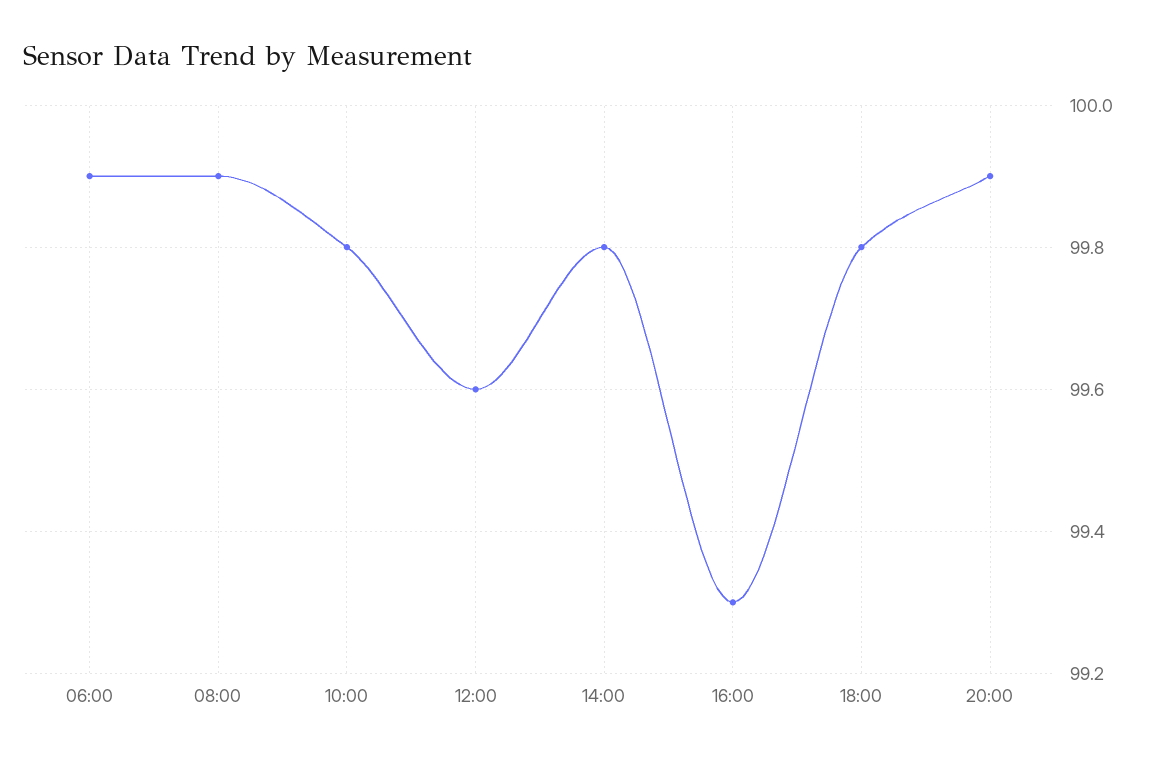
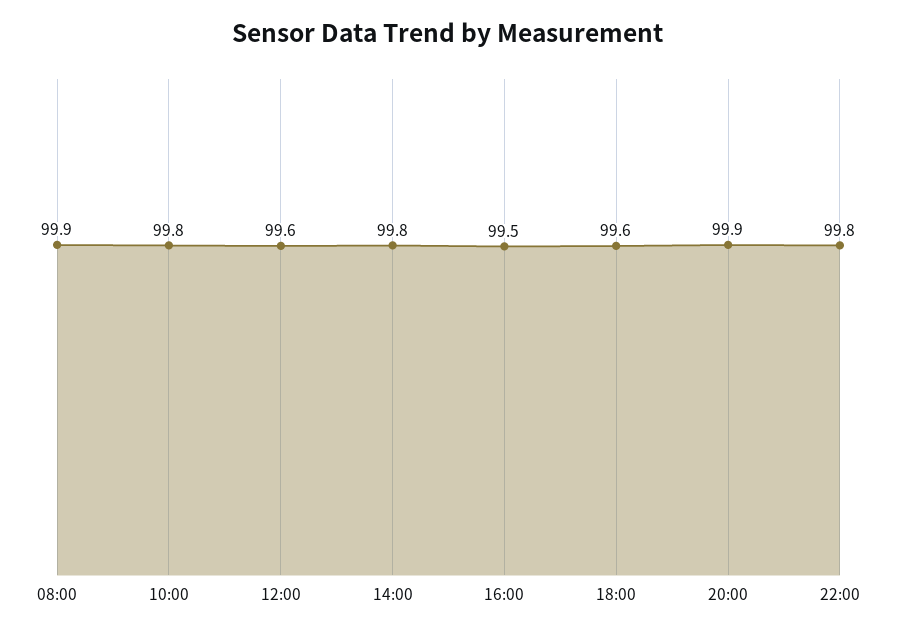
06:00: 99.9 -> none
16:00: 99.3 -> 99.5
18:00: 99.8 -> 99.6
22:00: none -> 99.8

